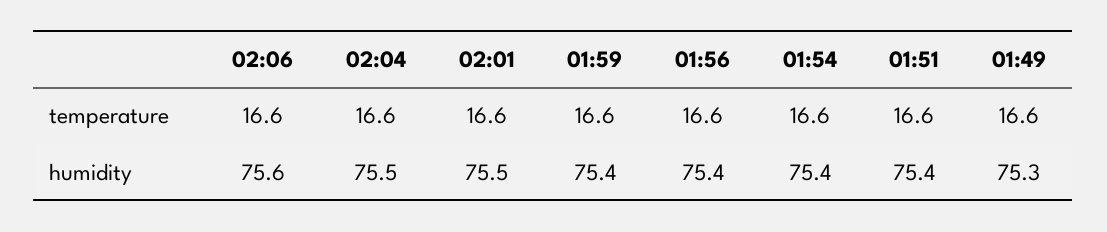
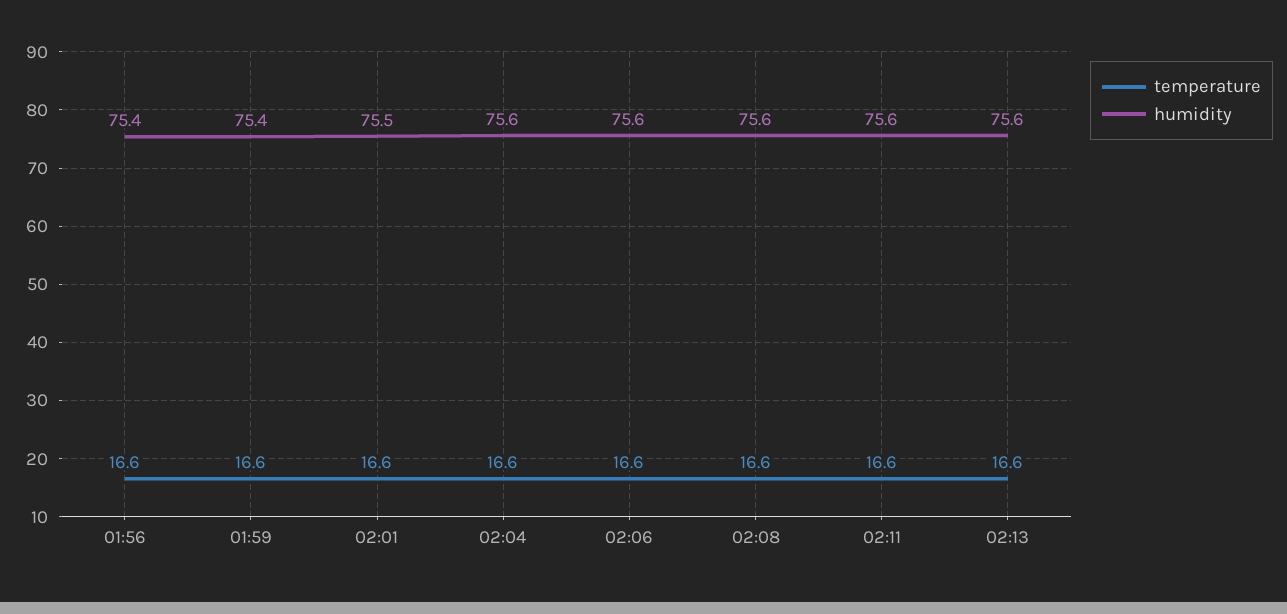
temperature, 01:54: 16.6 -> none
temperature, 01:51: 16.6 -> none
temperature, 01:49: 16.6 -> none
humidity, 02:04: 75.5 -> 75.6
humidity, 01:54: 75.4 -> none
humidity, 01:51: 75.4 -> none
humidity, 01:49: 75.3 -> none
temperature, 02:08: none -> 16.6
humidity, 02:08: none -> 75.6
temperature, 02:11: none -> 16.6
humidity, 02:11: none -> 75.6
temperature, 02:13: none -> 16.6
humidity, 02:13: none -> 75.6

